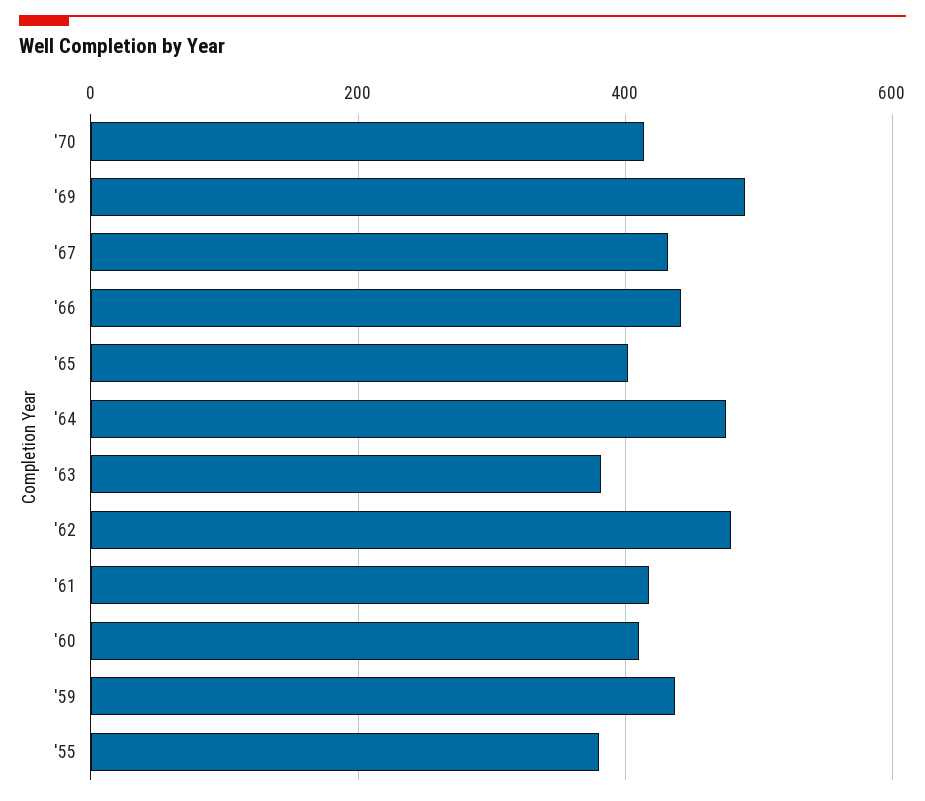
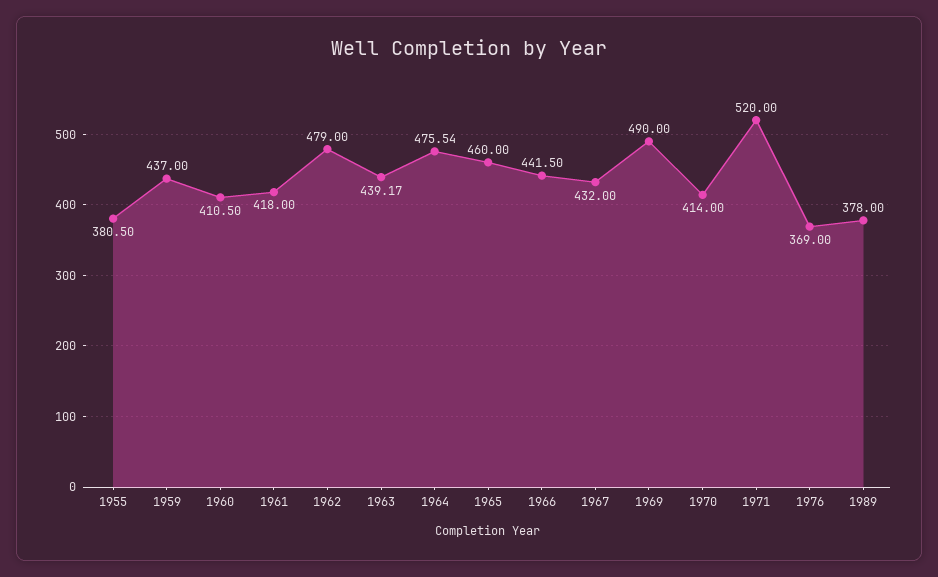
'65: 400 -> 460
'63: 380 -> 439.17
1971: none -> 520
1976: none -> 369
1989: none -> 378

